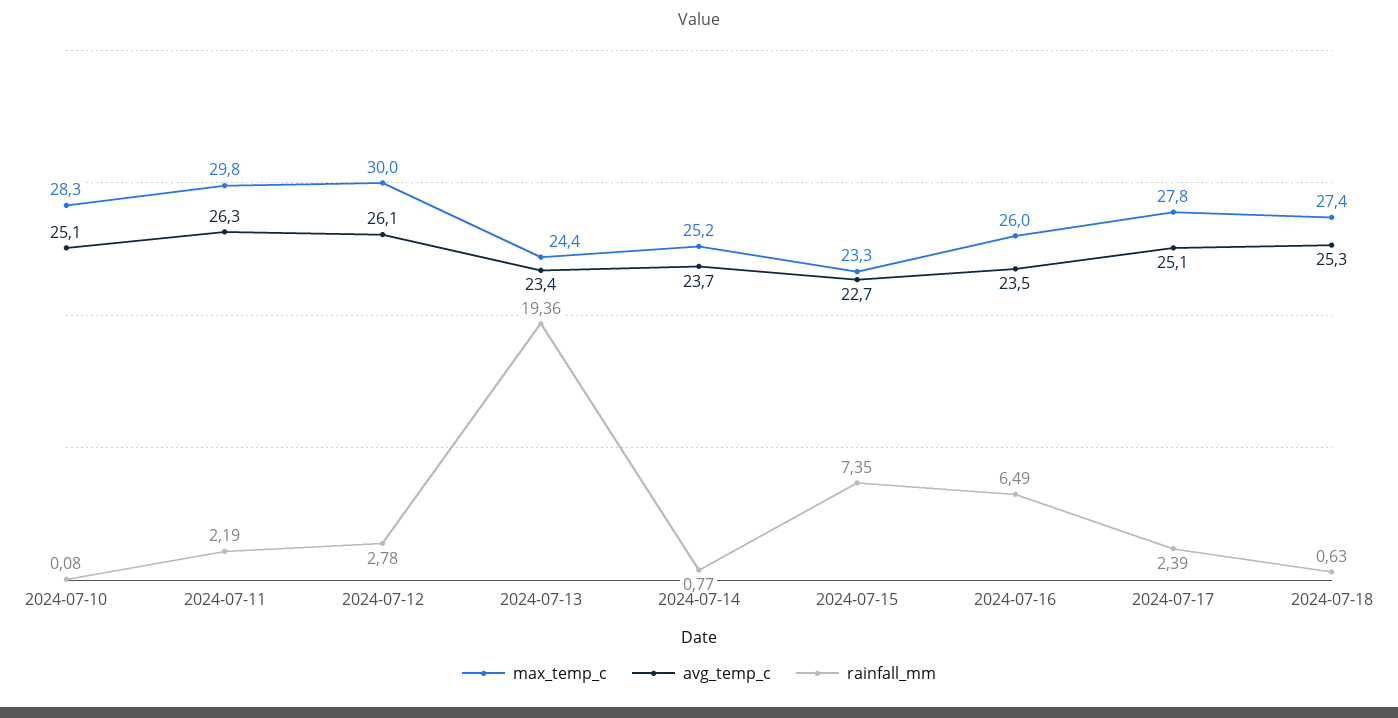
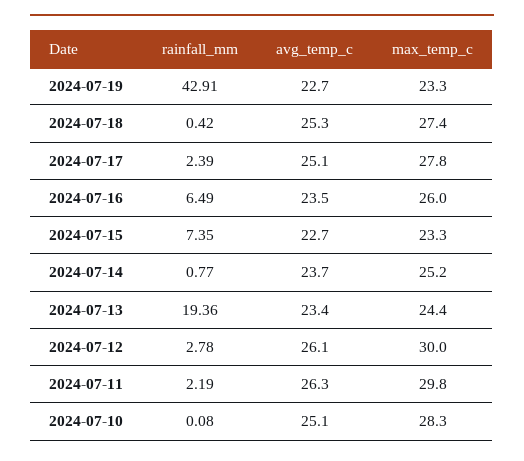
rainfall_mm, 2024-07-18: 0.63 -> 0.42
rainfall_mm, 2024-07-19: none -> 42.91
avg_temp_c, 2024-07-19: none -> 22.7
max_temp_c, 2024-07-19: none -> 23.3

